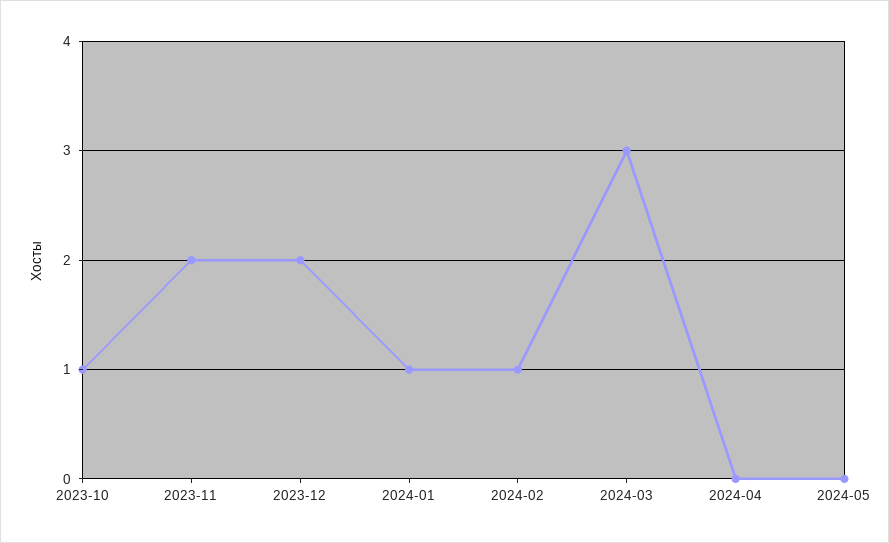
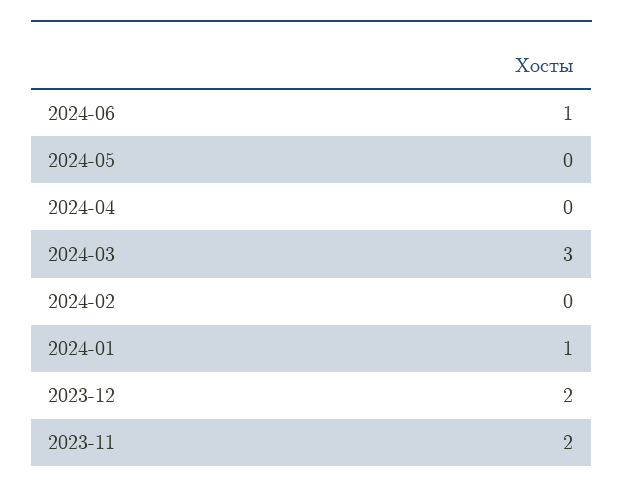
2023-10: 1 -> none
2024-02: 1 -> 0
2024-06: none -> 1

